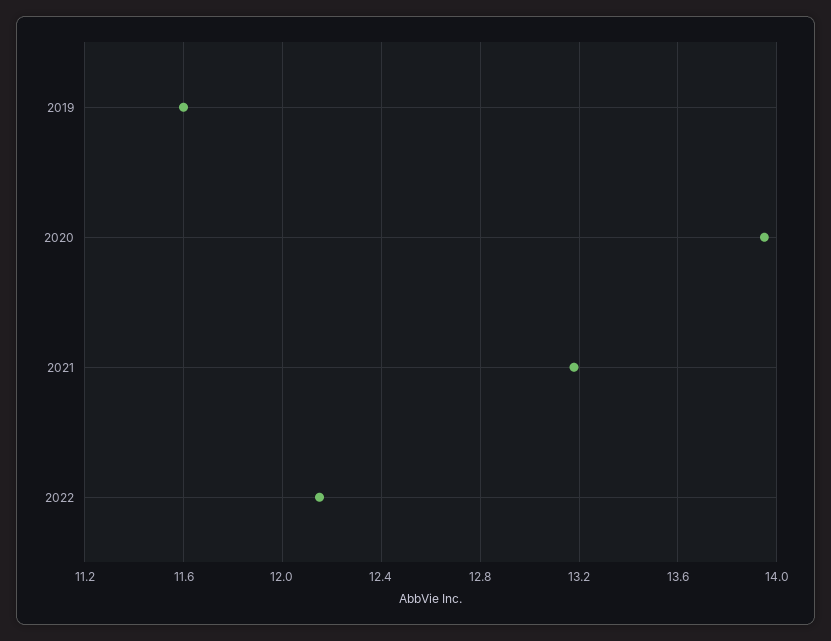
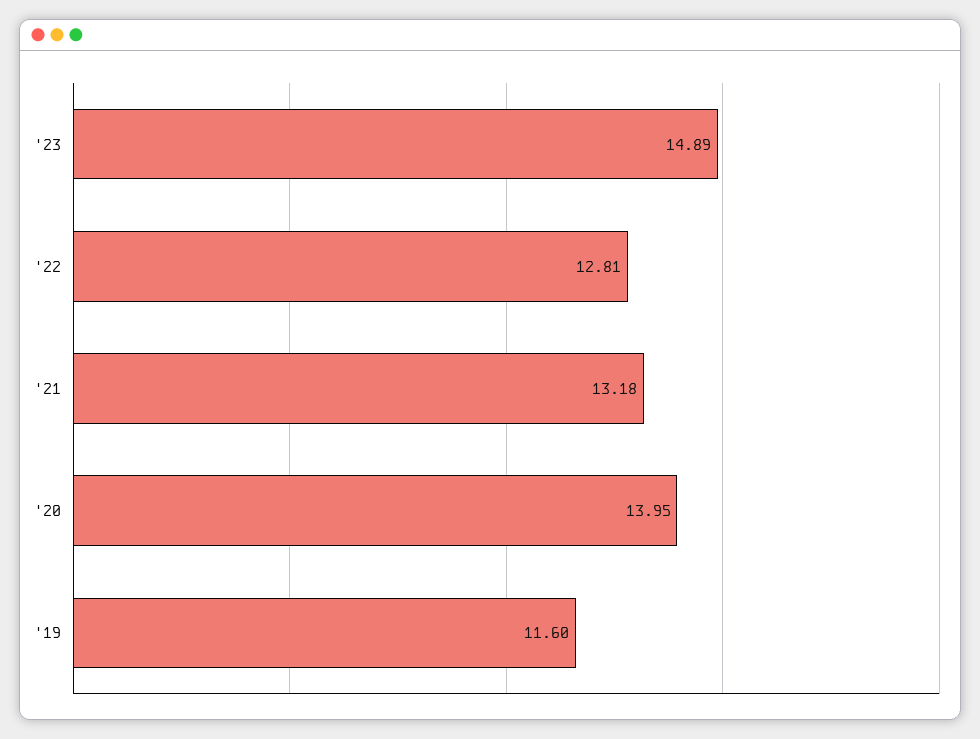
2022: 12.15 -> 12.81
'23: none -> 14.89

